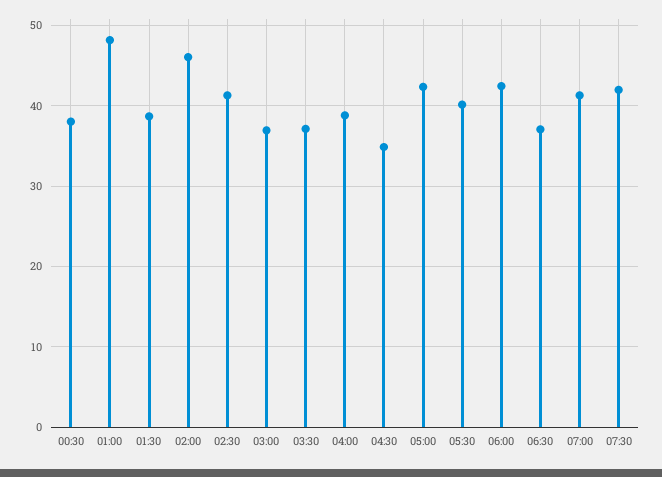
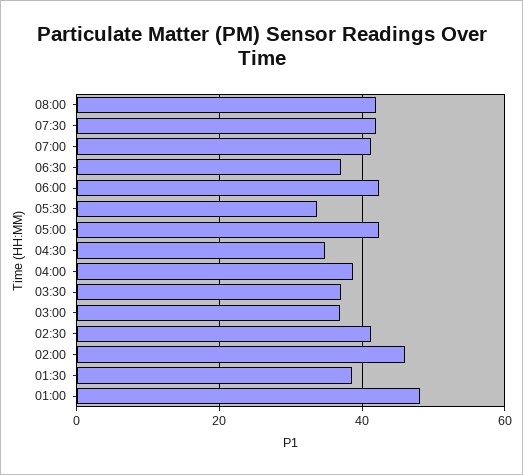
00:30: 38 -> none
05:30: 40 -> 34
08:00: none -> 42

